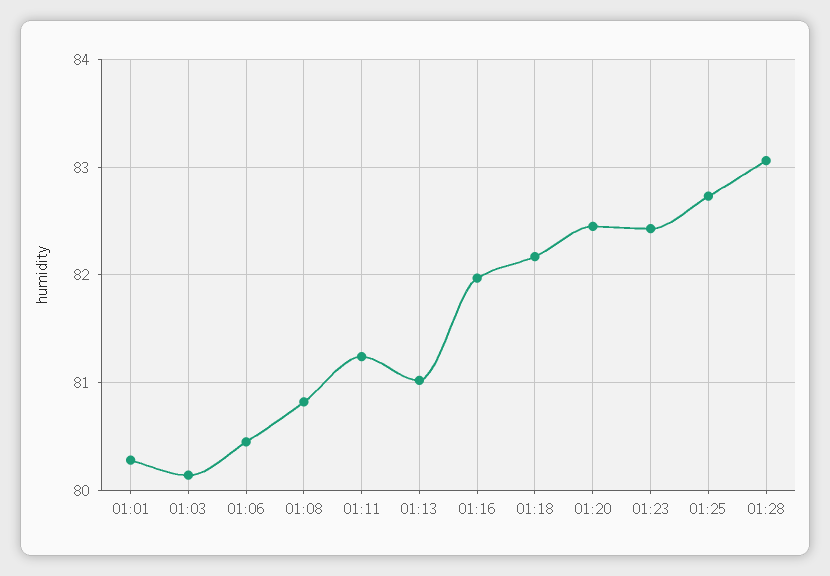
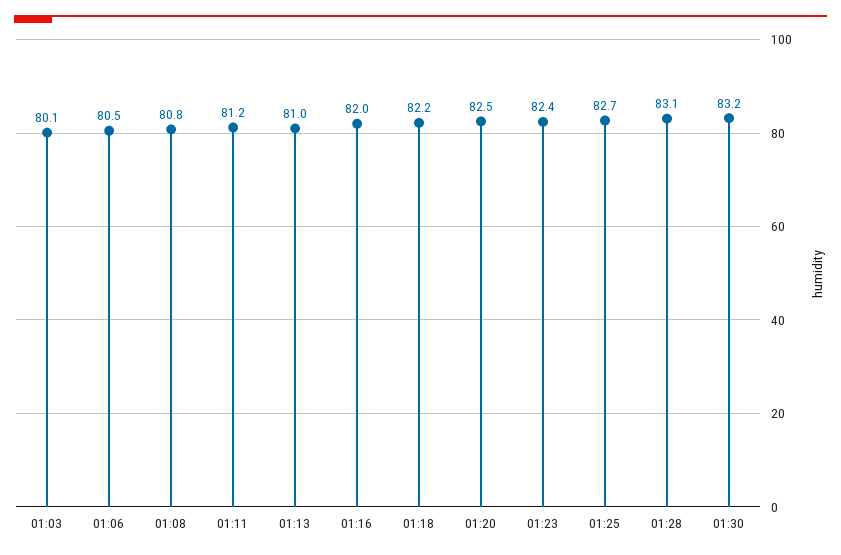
01:01: 80.3 -> none
01:30: none -> 83.2

